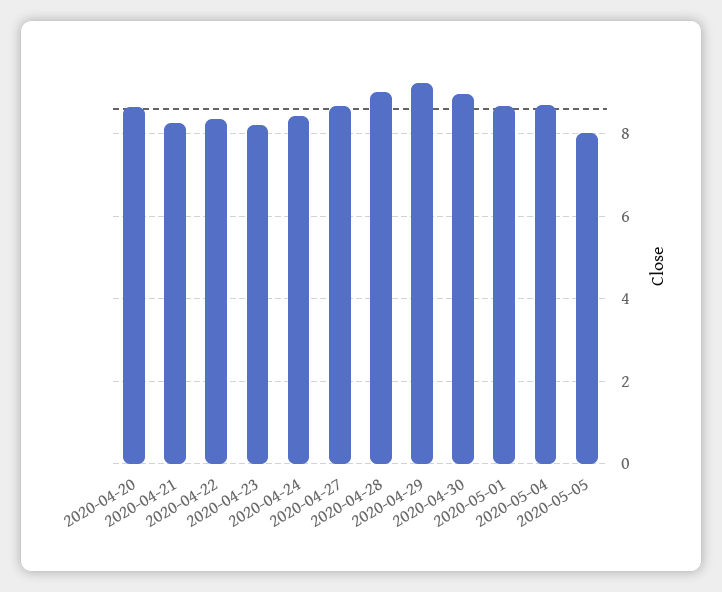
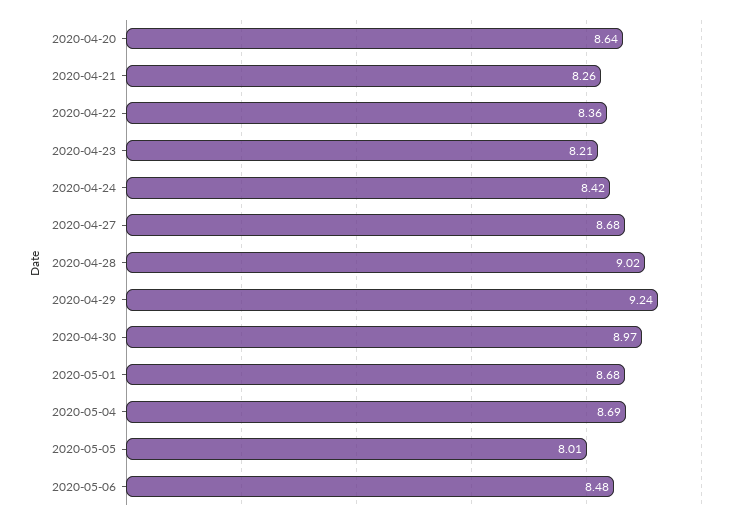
2020-05-06: none -> 8.48

